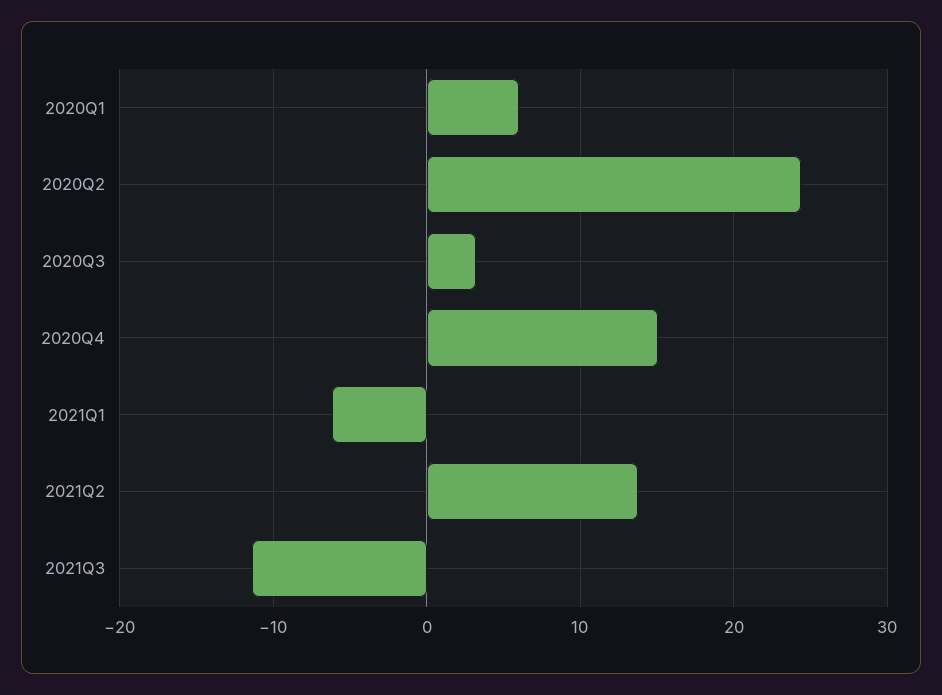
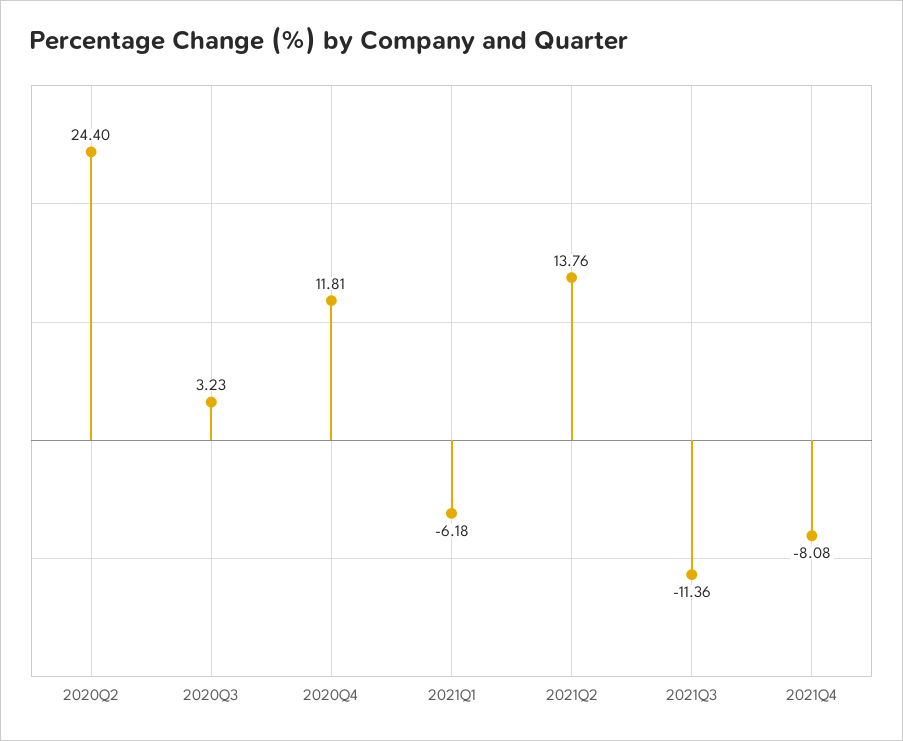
2020Q1: 6 -> none
2020Q4: 15 -> 11.81
2021Q4: none -> -8.08

